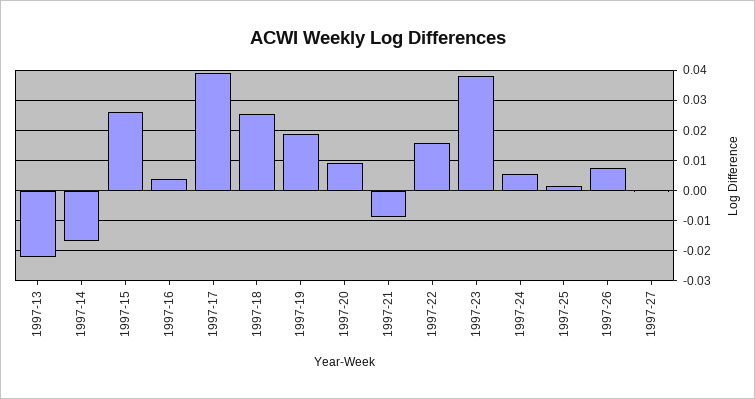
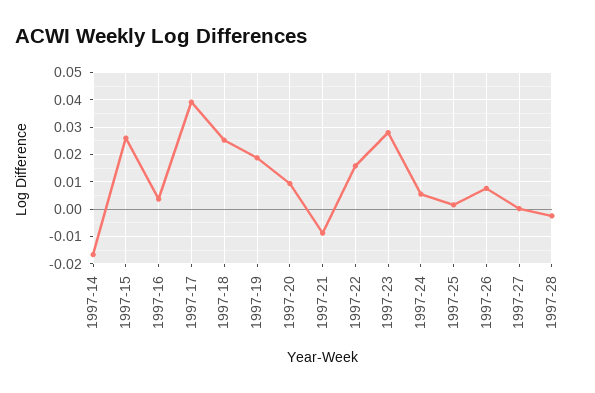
1997-13: -0.022 -> none
1997-23: 0.038 -> 0.0275
1997-28: none -> -0.0025

